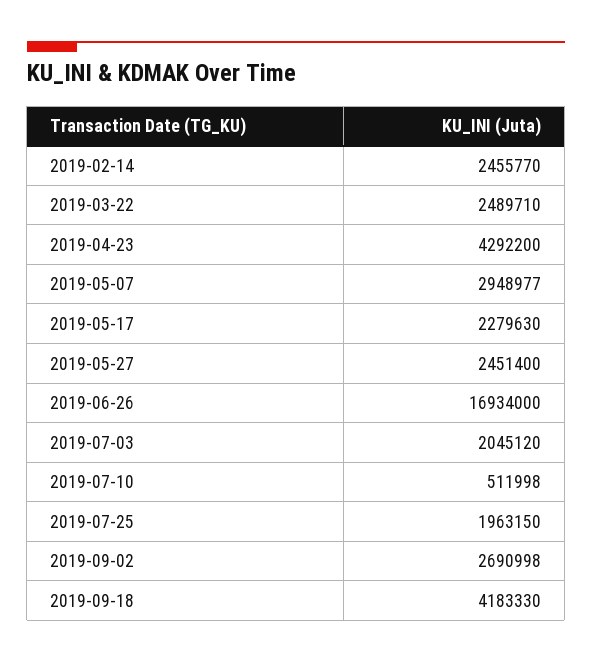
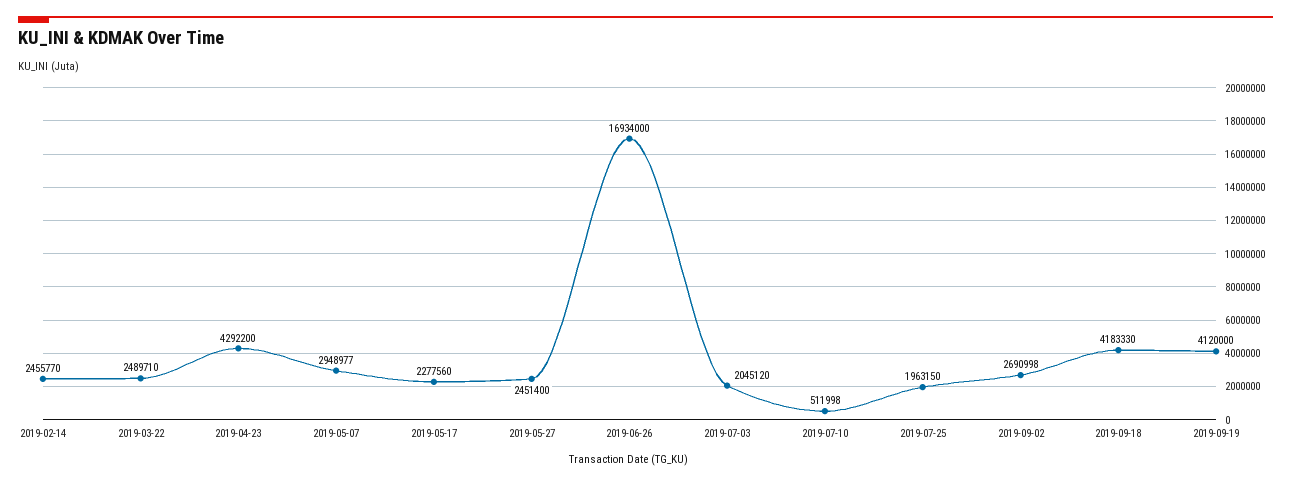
2019-05-17: 2279630 -> 2277560
2019-09-19: none -> 4120000

